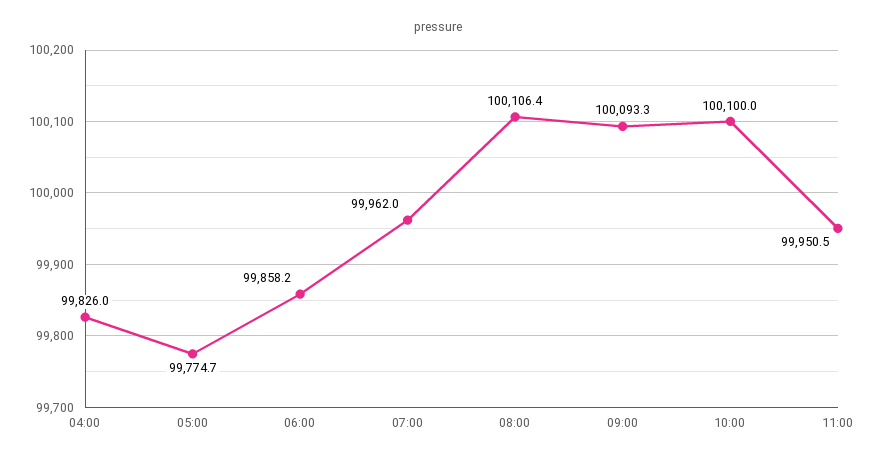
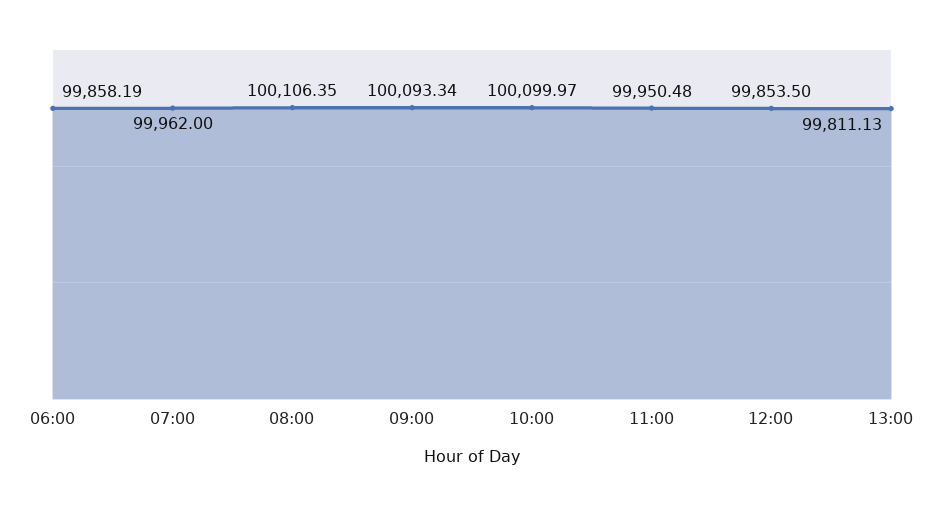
04:00: 99826 -> none
05:00: 99774.7 -> none
12:00: none -> 99853.5
13:00: none -> 99811.13

